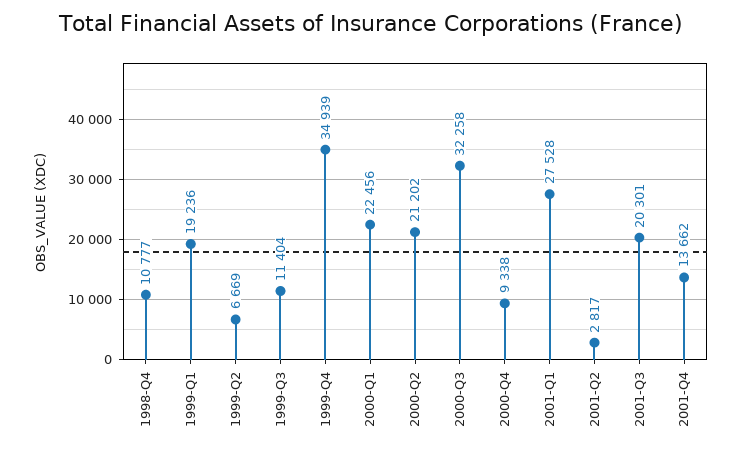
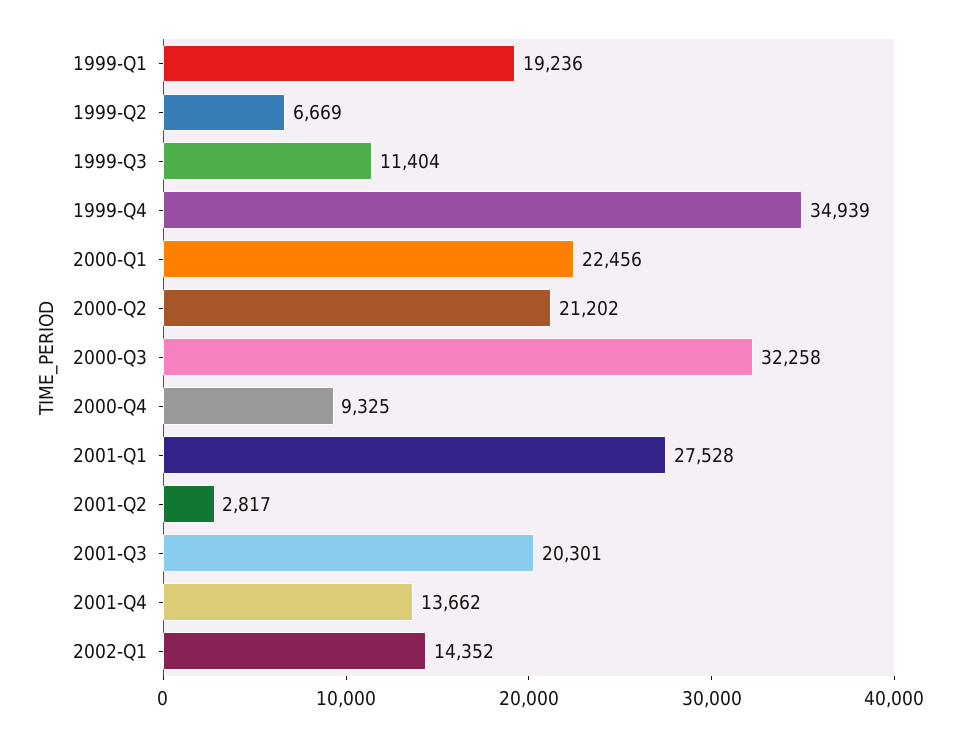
1998-Q4: 10777 -> none
2000-Q4: 9338 -> 9325
2002-Q1: none -> 14352

